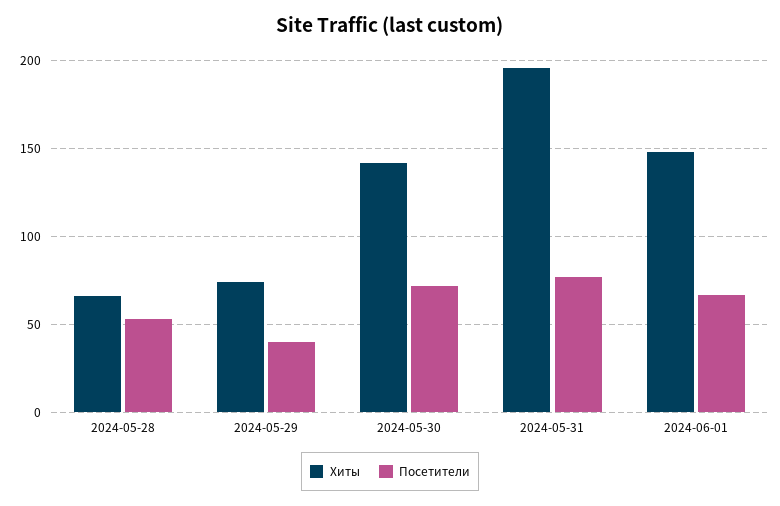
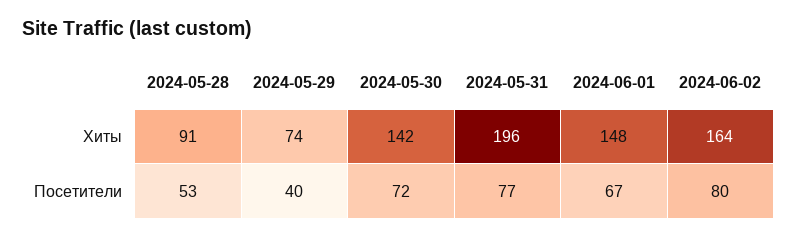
Хиты, 2024-05-28: 65 -> 91
Хиты, 2024-06-02: none -> 164
Посетители, 2024-06-02: none -> 80

